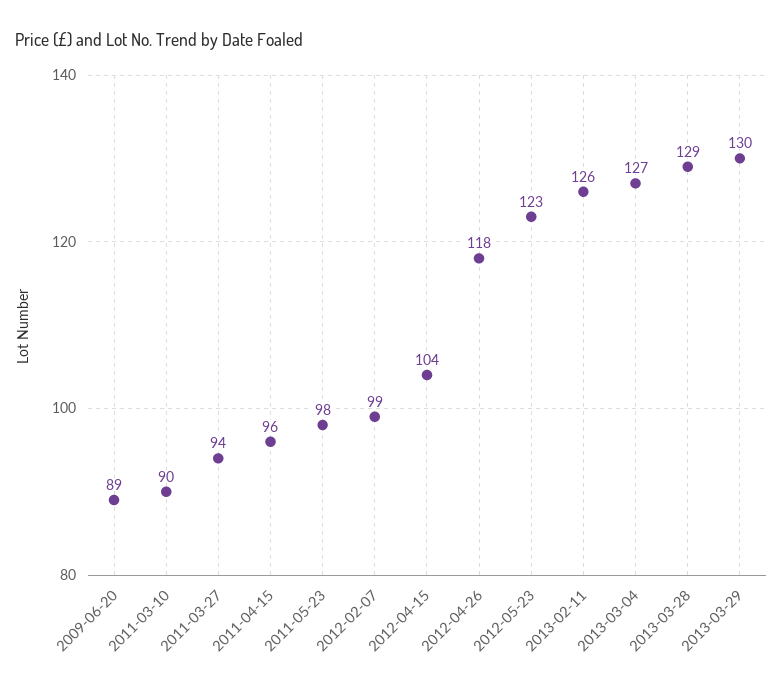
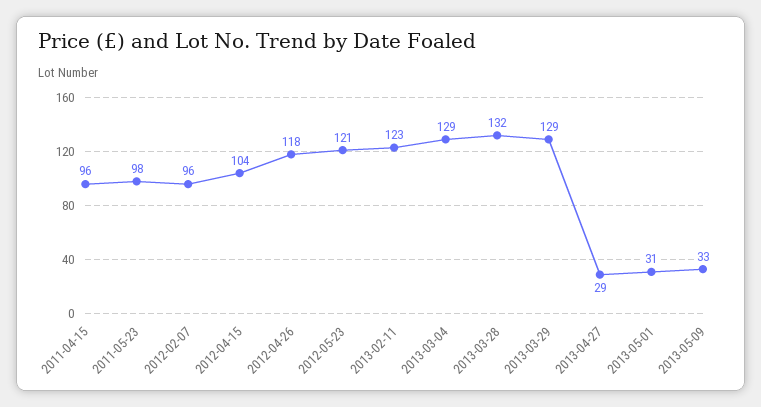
2009-06-20: 89 -> none
2011-03-10: 90 -> none
2011-03-27: 94 -> none
2012-02-07: 99 -> 96
2012-05-23: 123 -> 121
2013-02-11: 126 -> 123
2013-03-04: 127 -> 129
2013-03-28: 129 -> 132
2013-03-29: 130 -> 129
2013-04-27: none -> 29
2013-05-01: none -> 31
2013-05-09: none -> 33

